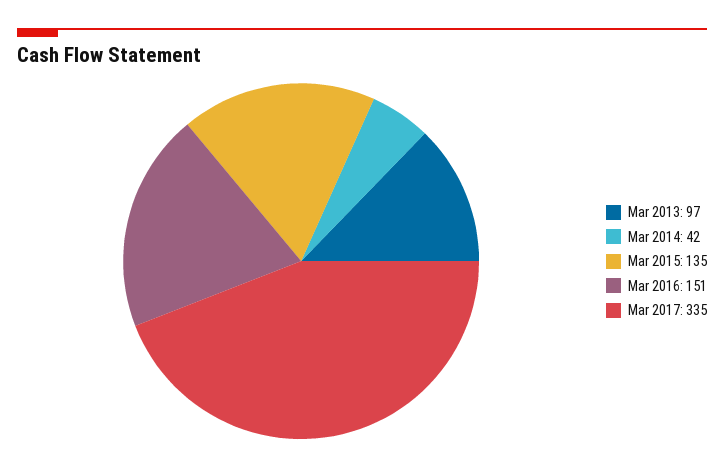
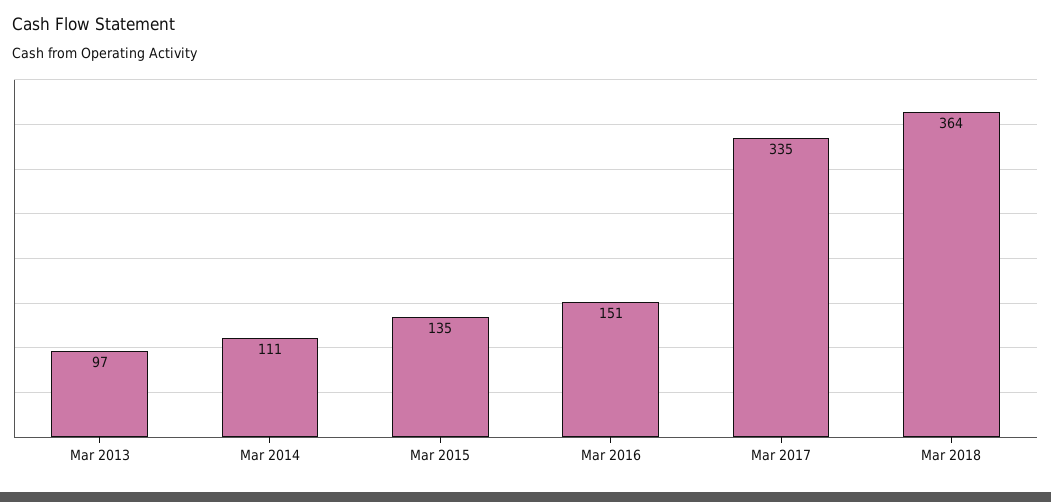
Mar 2014: 42 -> 111
Mar 2018: none -> 364

